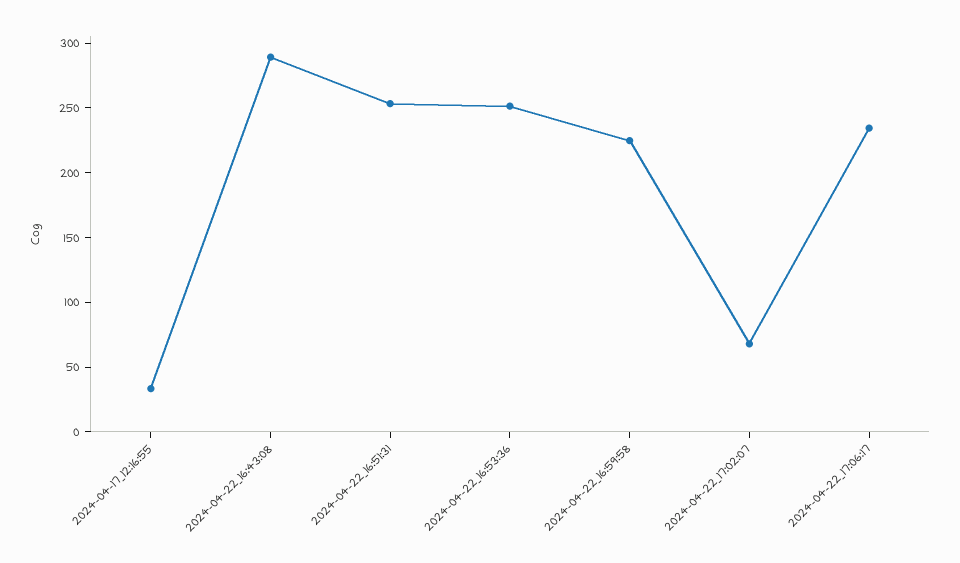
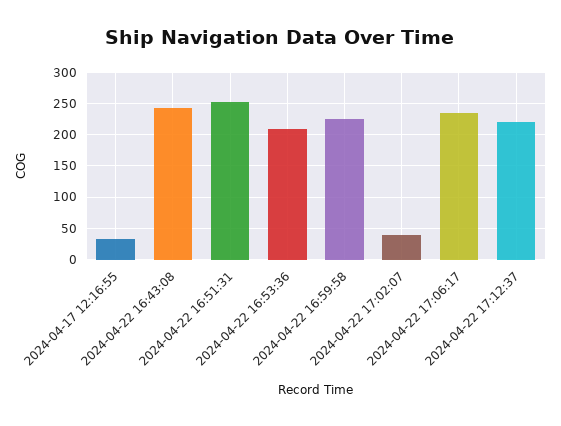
2024-04-22_16:43:08: 290 -> 240
2024-04-22_16:53:36: 250 -> 210
2024-04-22_17:02:07: 70 -> 40
2024-04-22 17:12:37: none -> 220

